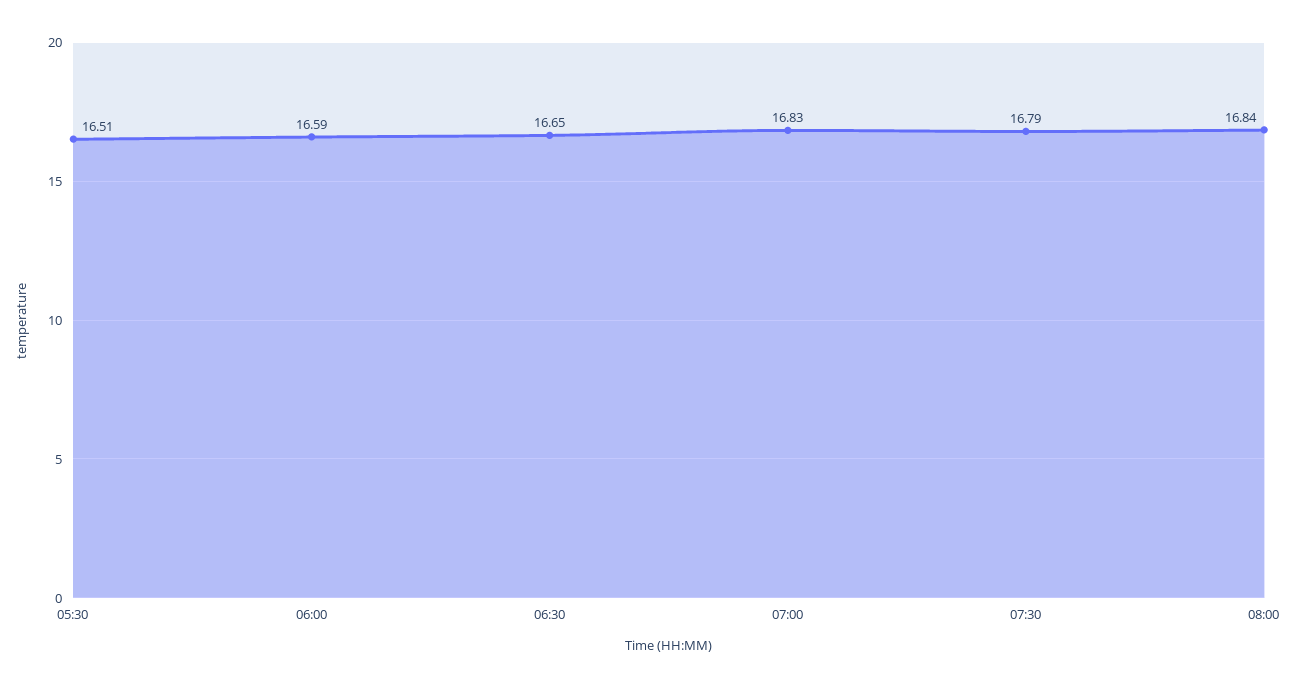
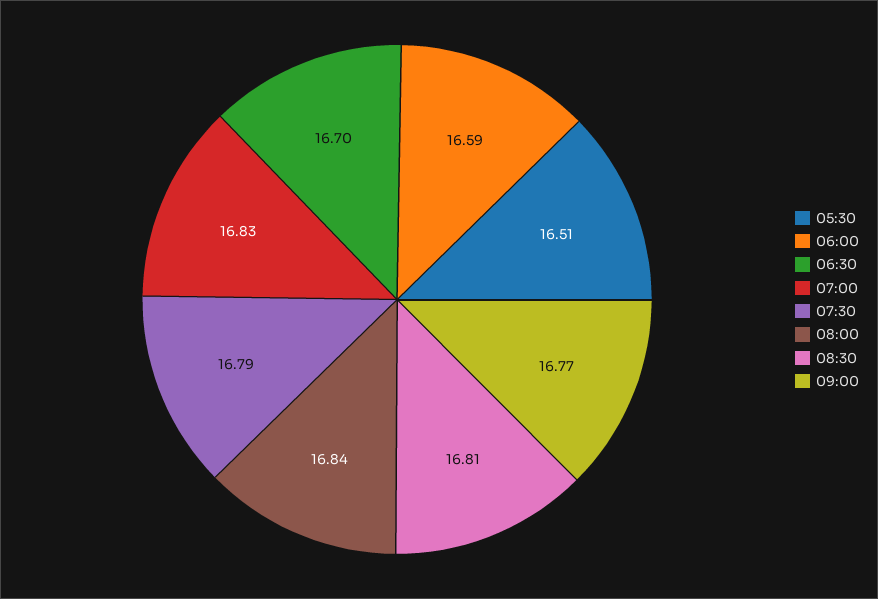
06:30: 16.65 -> 16.7
08:30: none -> 16.81
09:00: none -> 16.77

